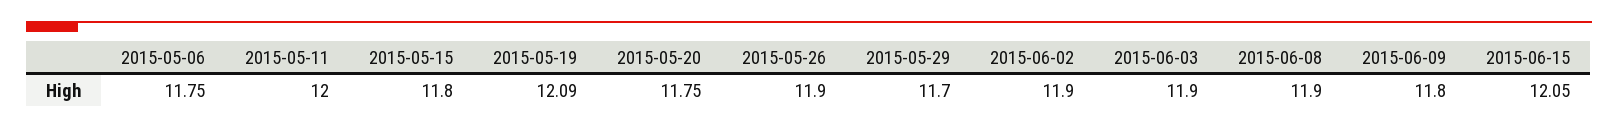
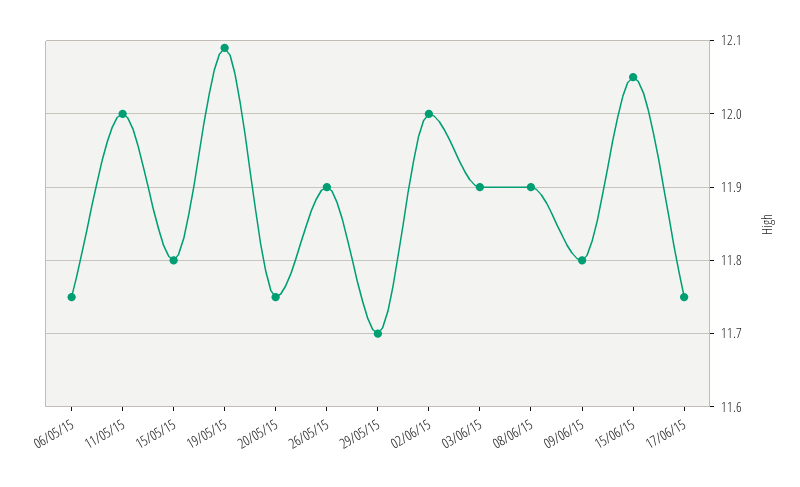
2015-06-02: 11.9 -> 12
17/06/15: none -> 11.75

